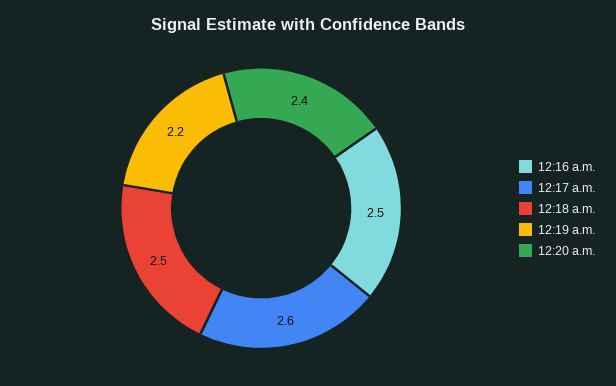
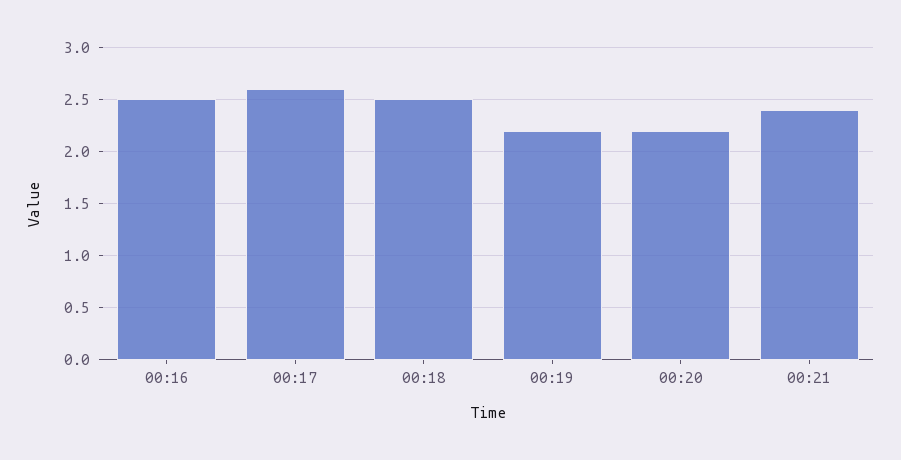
12:20 a.m.: 2.4 -> 2.2
00:21: none -> 2.4

